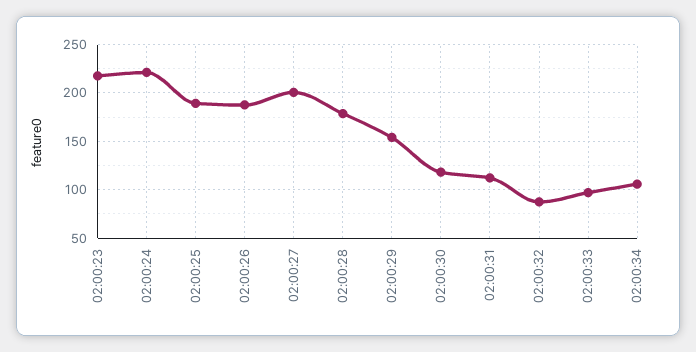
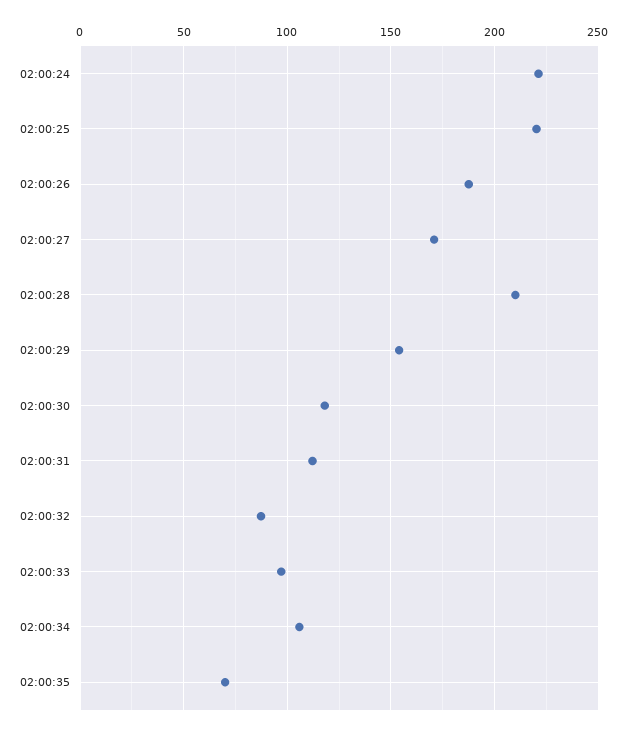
02:00:23: 220 -> none
02:00:25: 190 -> 220
02:00:27: 200 -> 170
02:00:28: 180 -> 210
02:00:35: none -> 70

